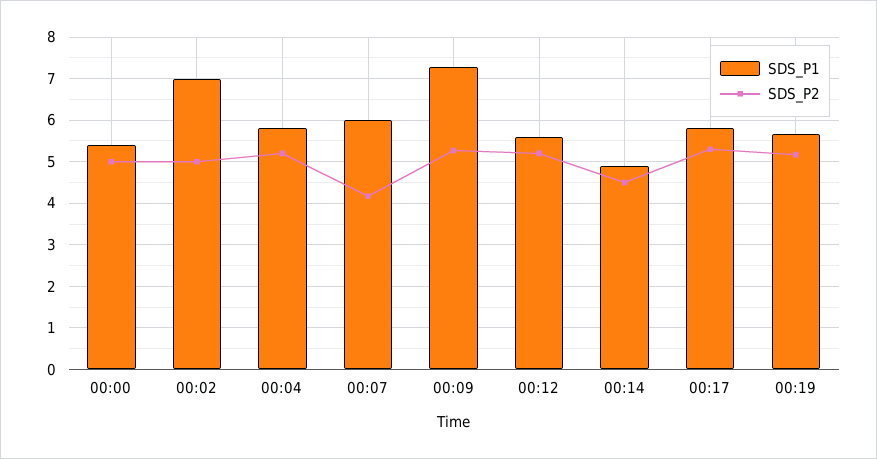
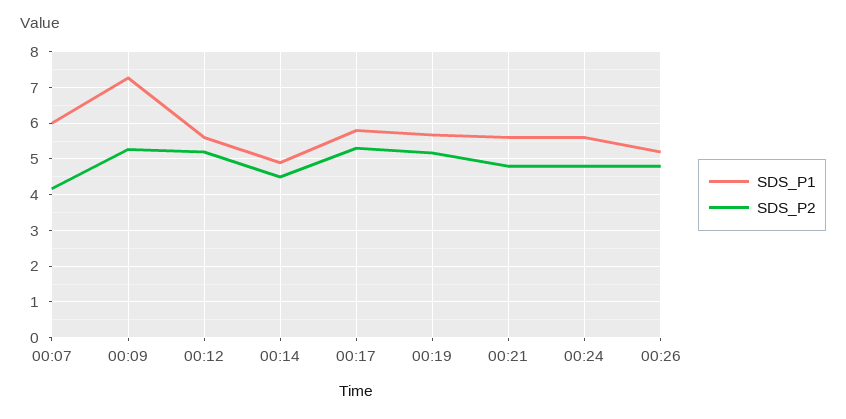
SDS_P1, 00:00: 5.4 -> none
SDS_P2, 00:00: 5 -> none
SDS_P1, 00:02: 7 -> none
SDS_P2, 00:02: 5 -> none
SDS_P1, 00:04: 5.8 -> none
SDS_P2, 00:04: 5.2 -> none
SDS_P1, 00:21: none -> 5.6
SDS_P2, 00:21: none -> 4.8
SDS_P1, 00:24: none -> 5.6
SDS_P2, 00:24: none -> 4.8
SDS_P1, 00:26: none -> 5.2
SDS_P2, 00:26: none -> 4.8

